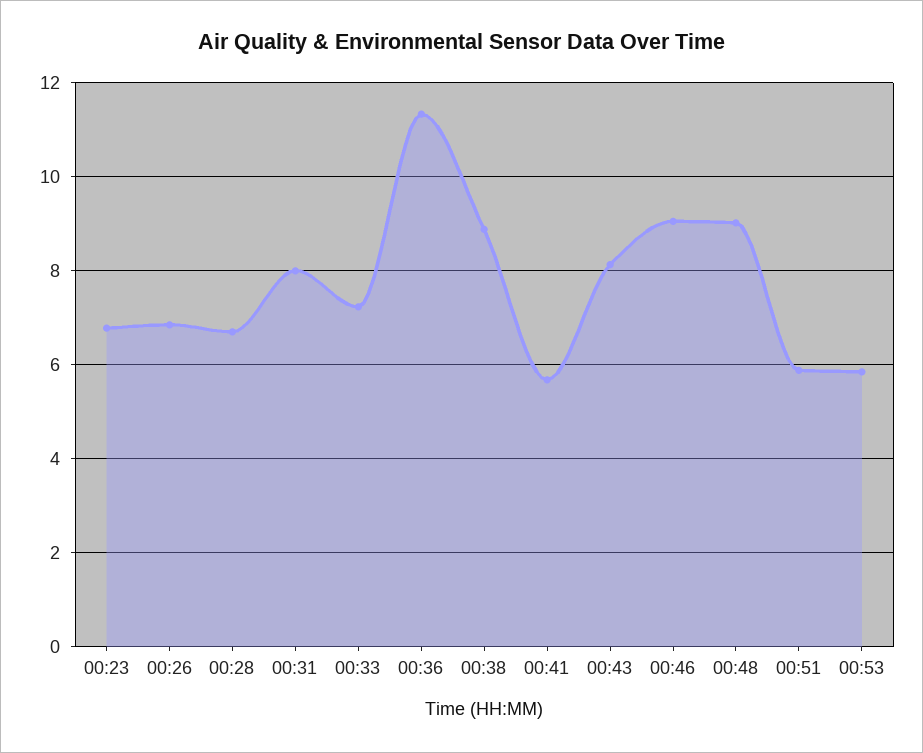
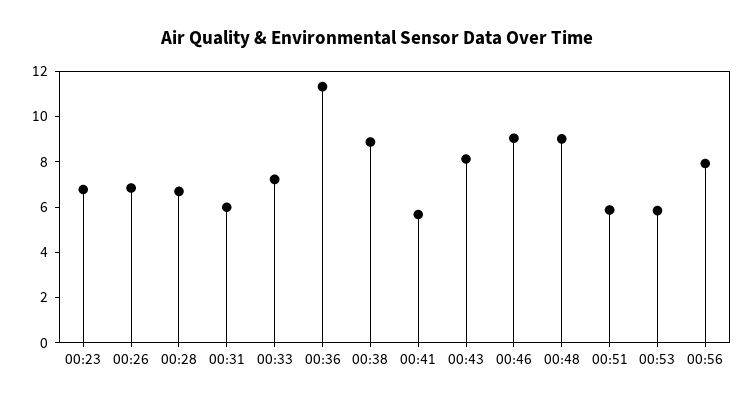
00:31: 8 -> 6
00:56: none -> 8

